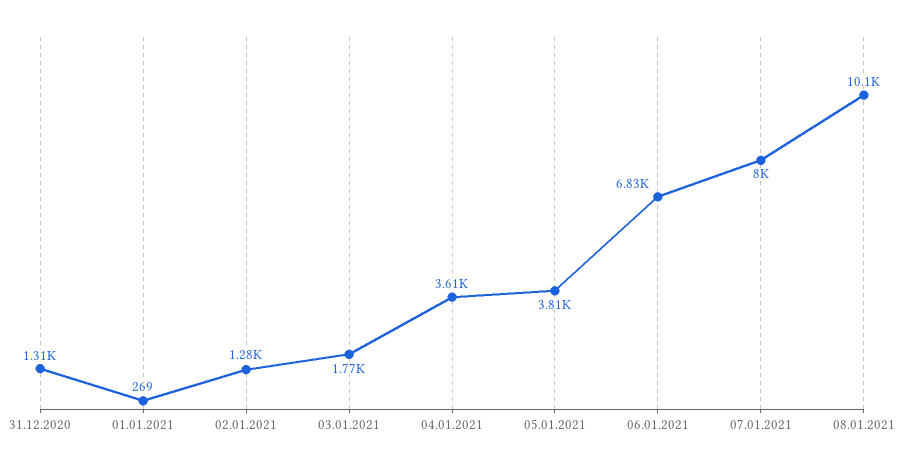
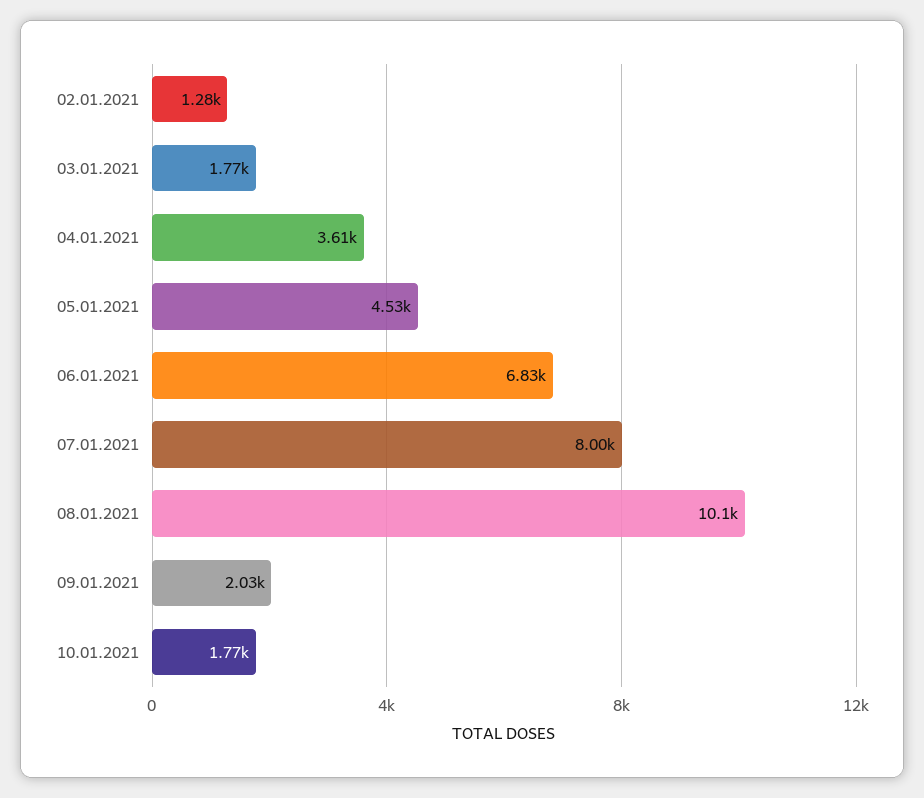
31.12.2020: 1310 -> none
01.01.2021: 269 -> none
05.01.2021: 3810 -> 4530
09.01.2021: none -> 2030
10.01.2021: none -> 1770

